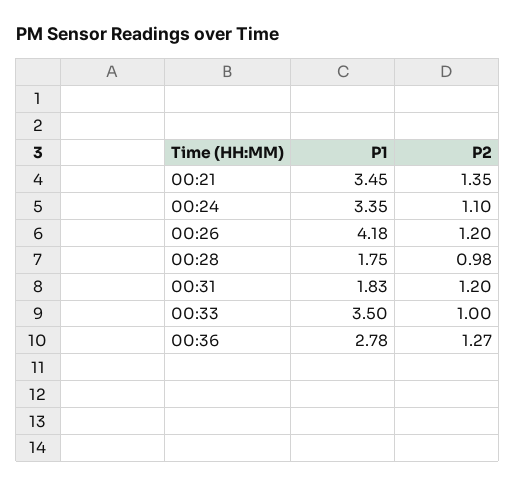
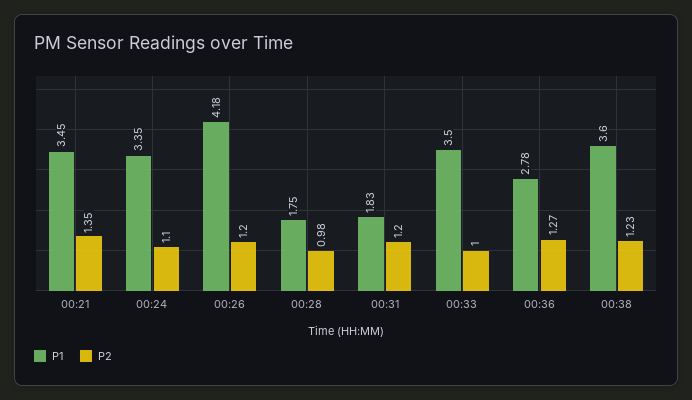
P1, 00:38: none -> 3.6
P2, 00:38: none -> 1.23

